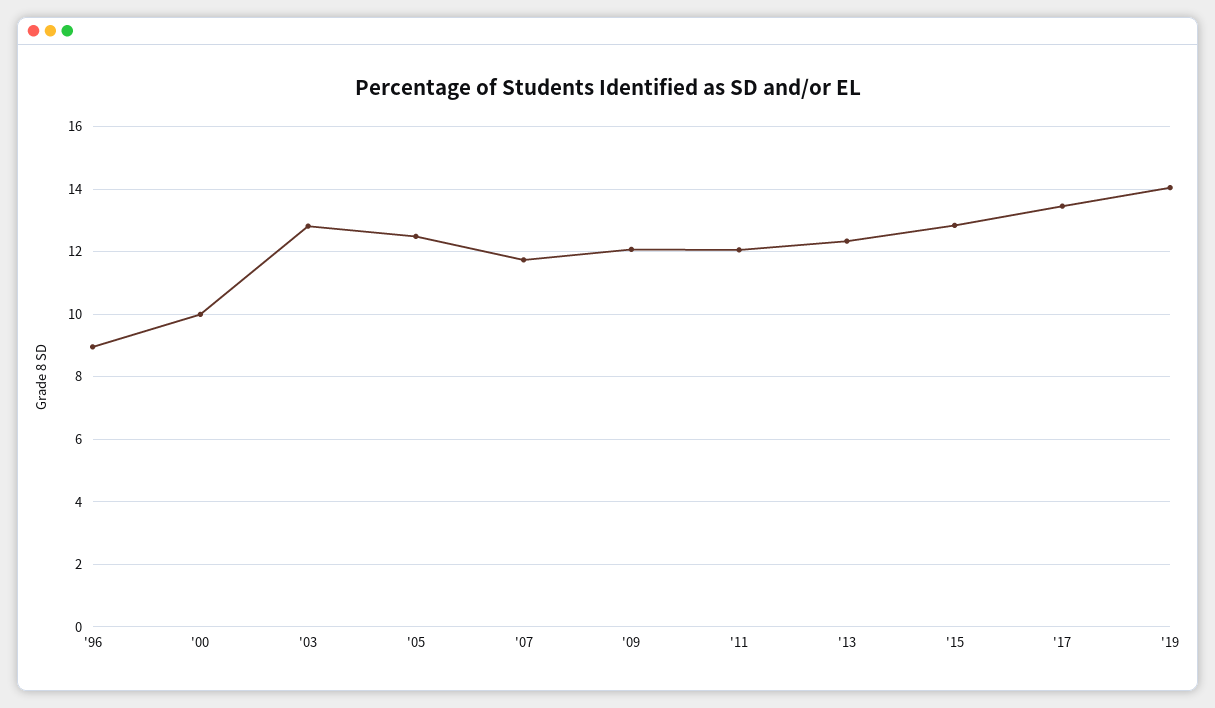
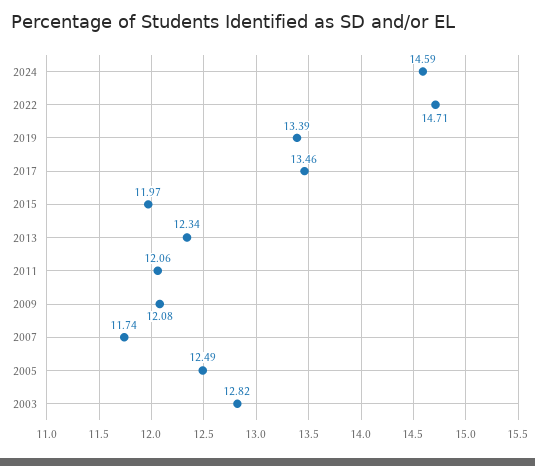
'96: 9 -> none
'00: 10 -> none
'15: 12.8 -> 11.97
'19: 14 -> 13.39
2024: none -> 14.59
2022: none -> 14.71

